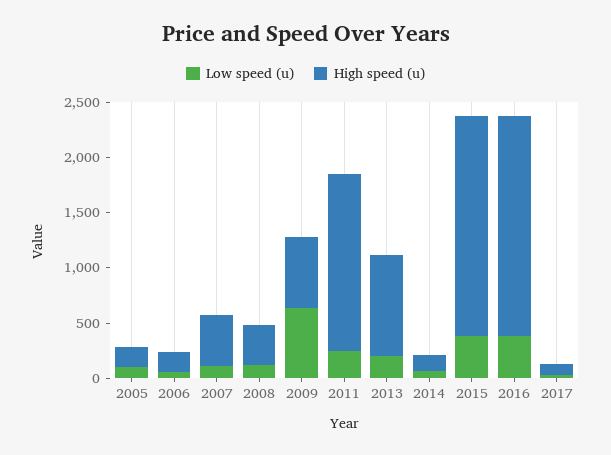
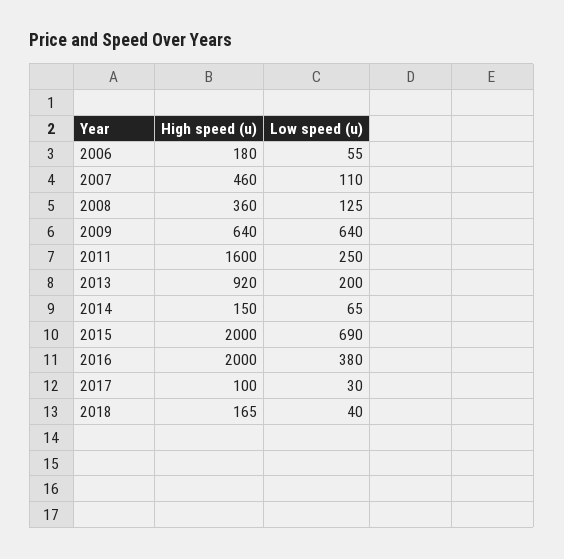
Low speed (u), 2005: 100 -> none
High speed (u), 2005: 200 -> none
Low speed (u), 2015: 400 -> 690
High speed (u), 2018: none -> 165
Low speed (u), 2018: none -> 40

